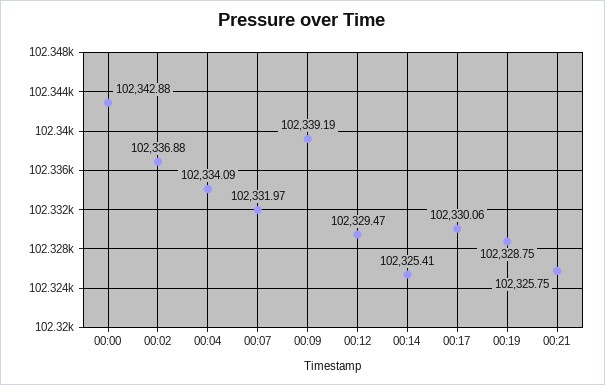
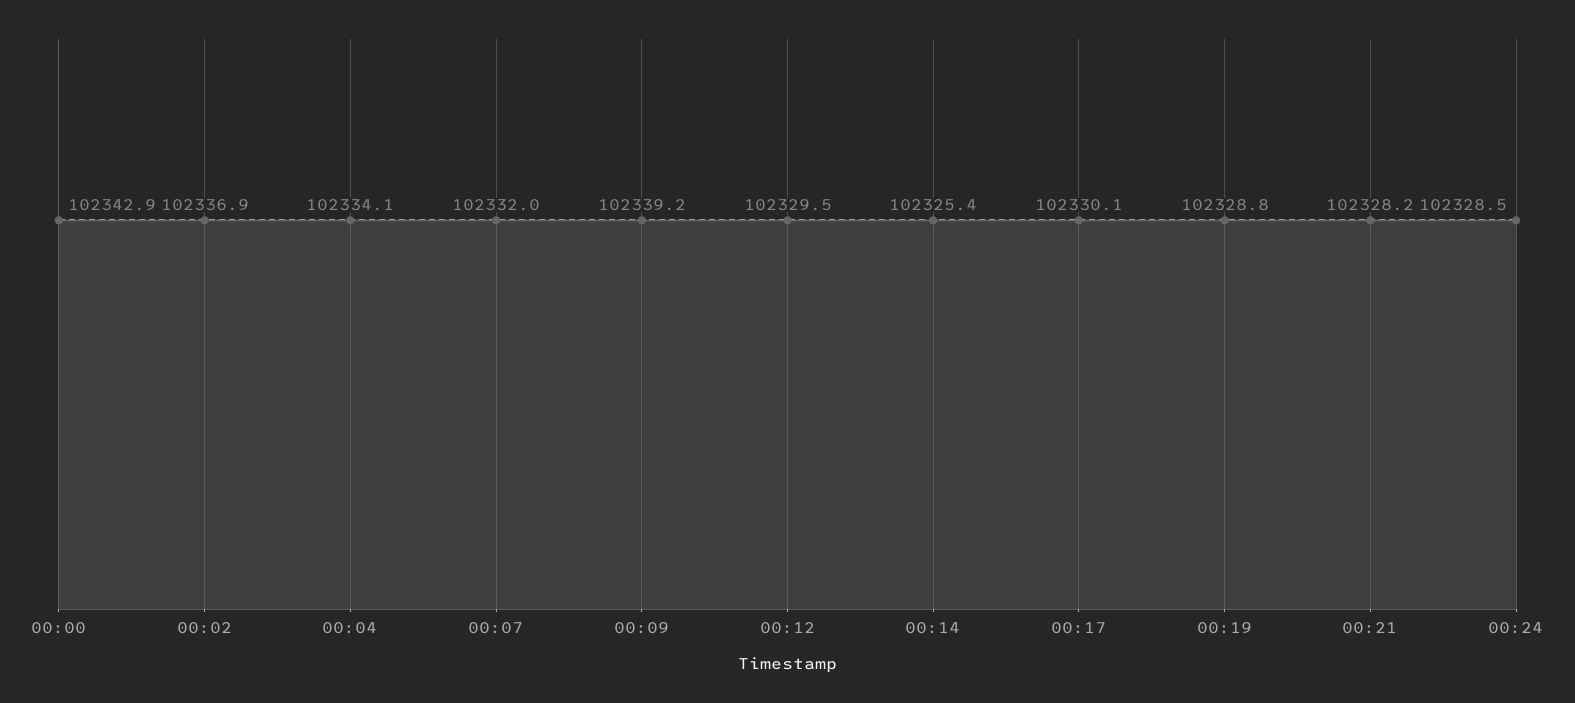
00:21: 102325.75 -> 102328.2
00:24: none -> 102328.5

